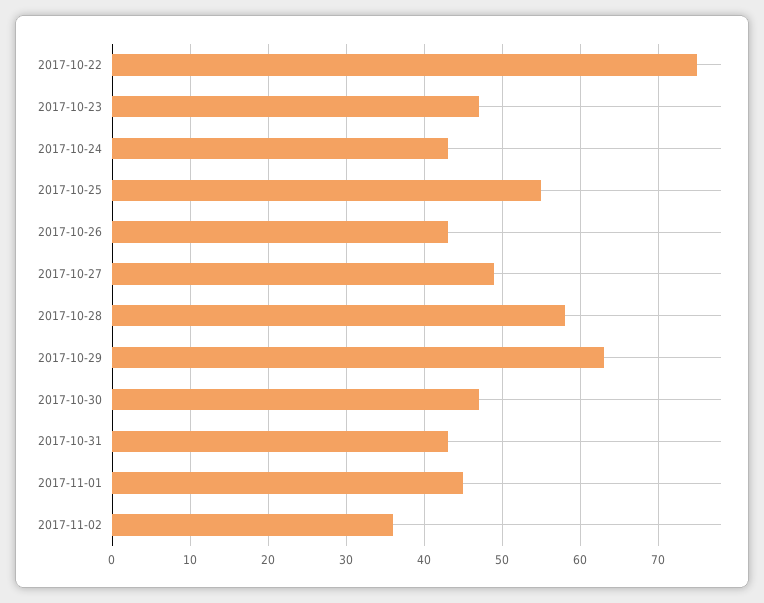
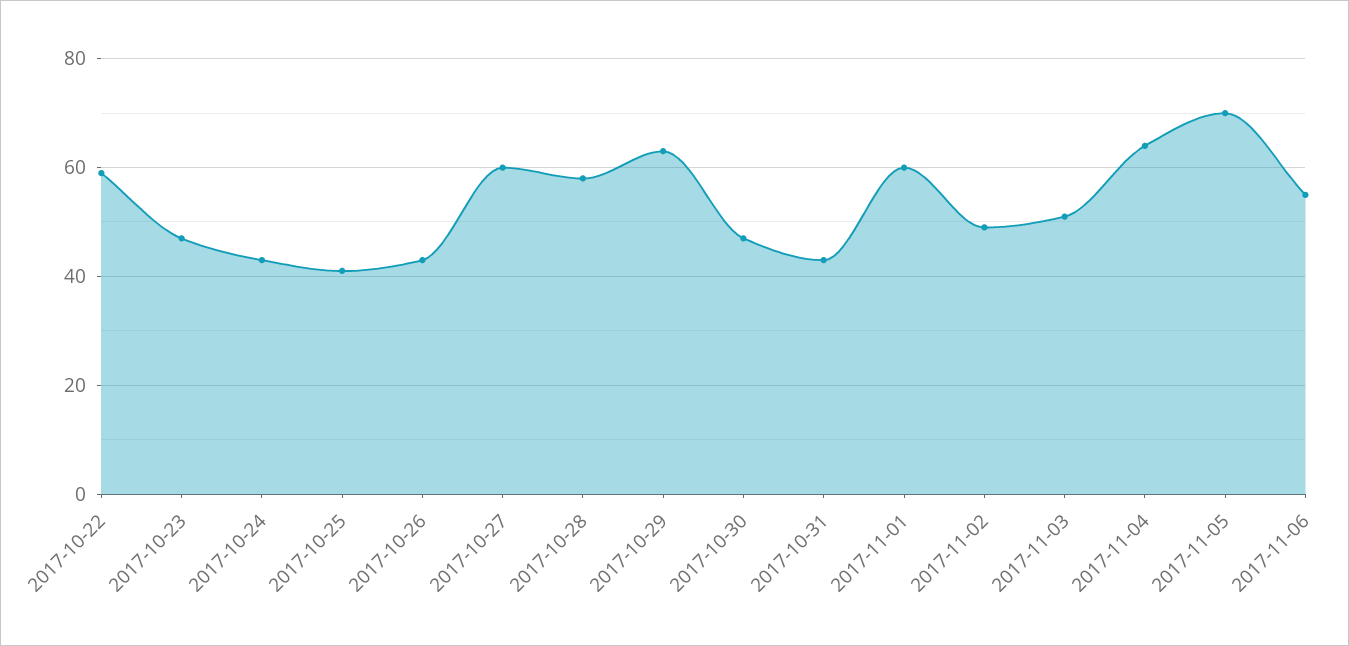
2017-10-22: 75 -> 60
2017-10-25: 55 -> 40
2017-10-27: 49 -> 60
2017-11-01: 45 -> 60
2017-11-02: 36 -> 50
2017-11-03: none -> 50
2017-11-04: none -> 65
2017-11-05: none -> 70
2017-11-06: none -> 55

